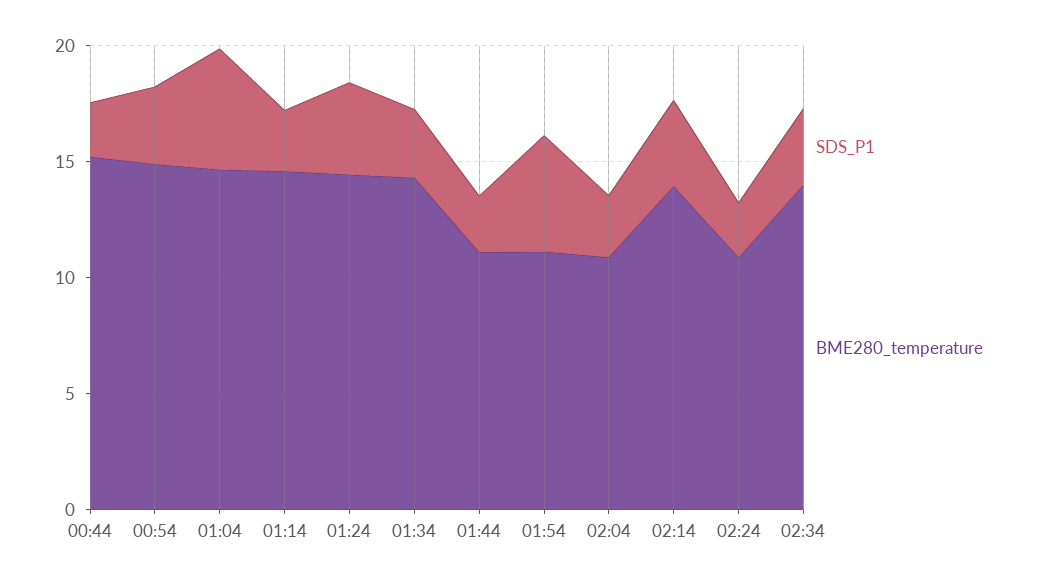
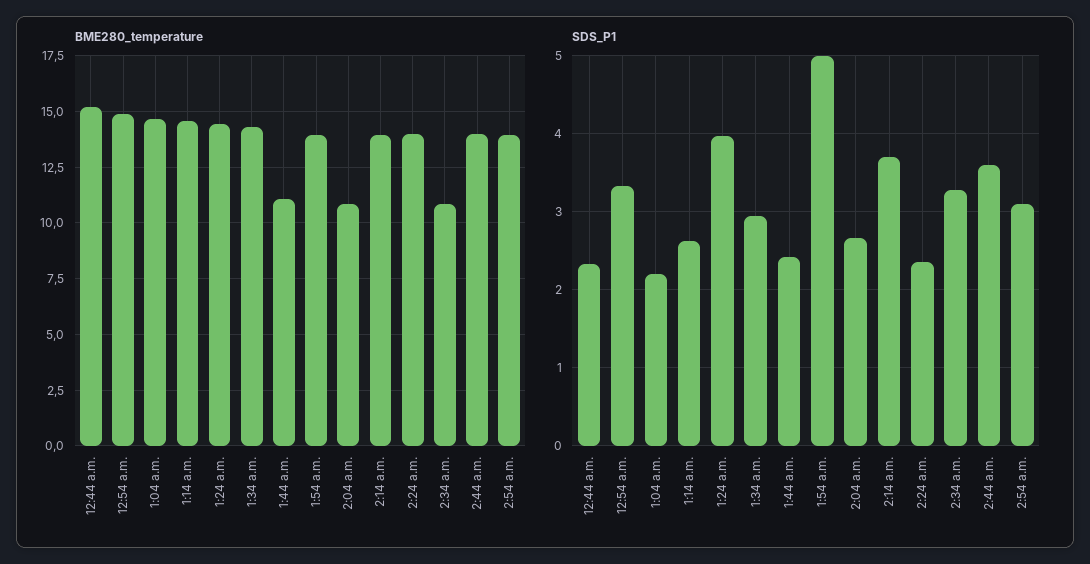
SDS_P1, 01:04: 5 -> 2.2
BME280_temperature, 01:54: 11 -> 14
BME280_temperature, 02:24: 11 -> 14
BME280_temperature, 02:34: 14 -> 11
BME280_temperature, 2:44 a.m.: none -> 14
BME280_temperature, 2:54 a.m.: none -> 14
SDS_P1, 2:44 a.m.: none -> 3.6
SDS_P1, 2:54 a.m.: none -> 3.1

